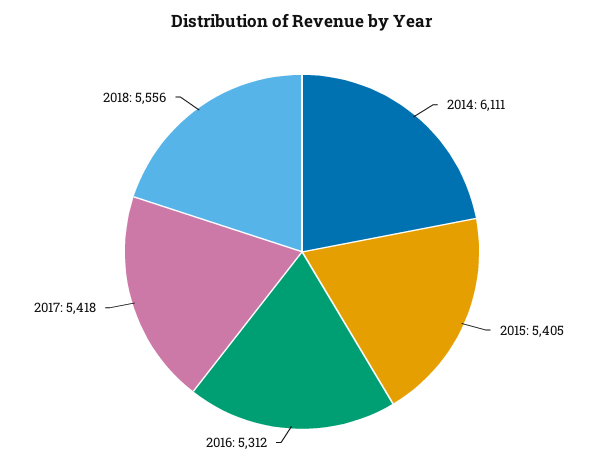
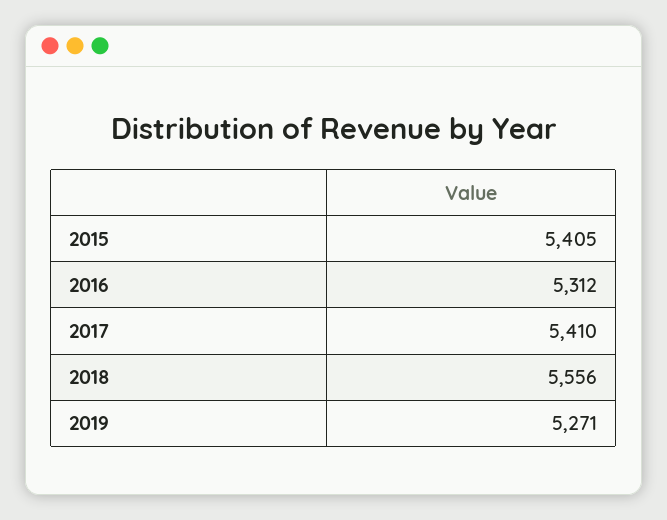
2014: 6111 -> none
2017: 5418 -> 5410
2019: none -> 5271

